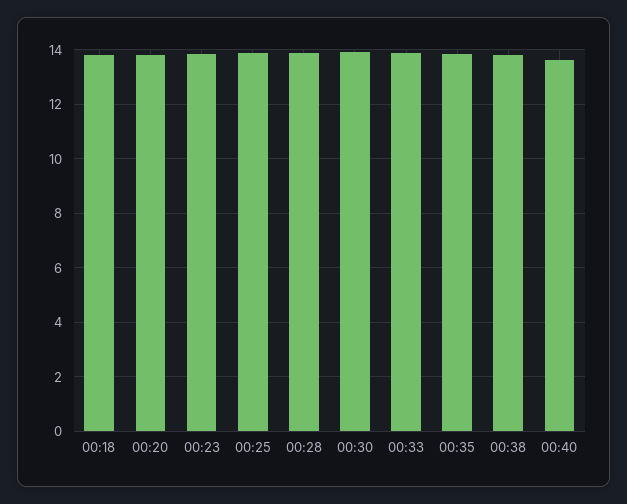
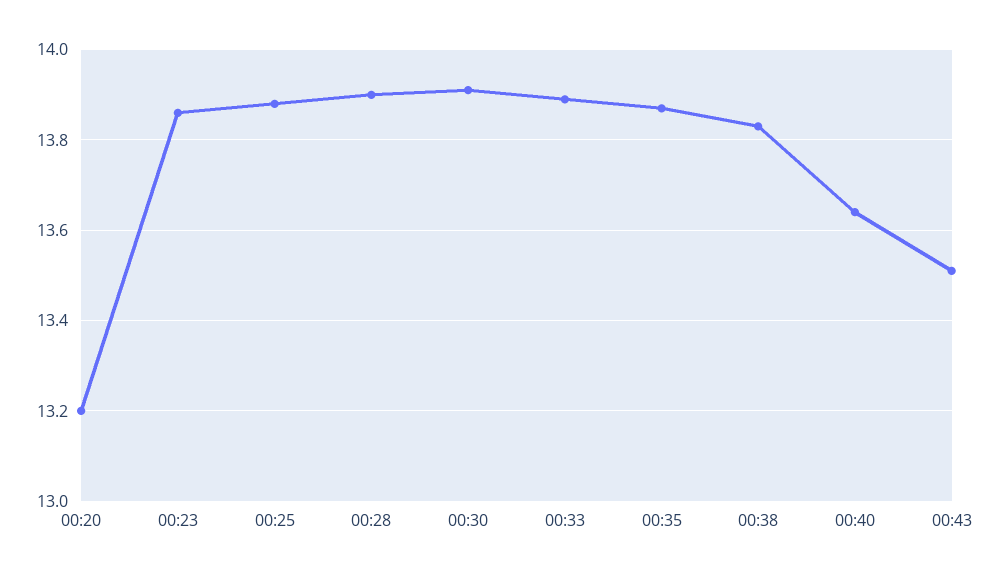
00:18: 13.75 -> none
00:20: 13.75 -> 13.2
00:43: none -> 13.5

